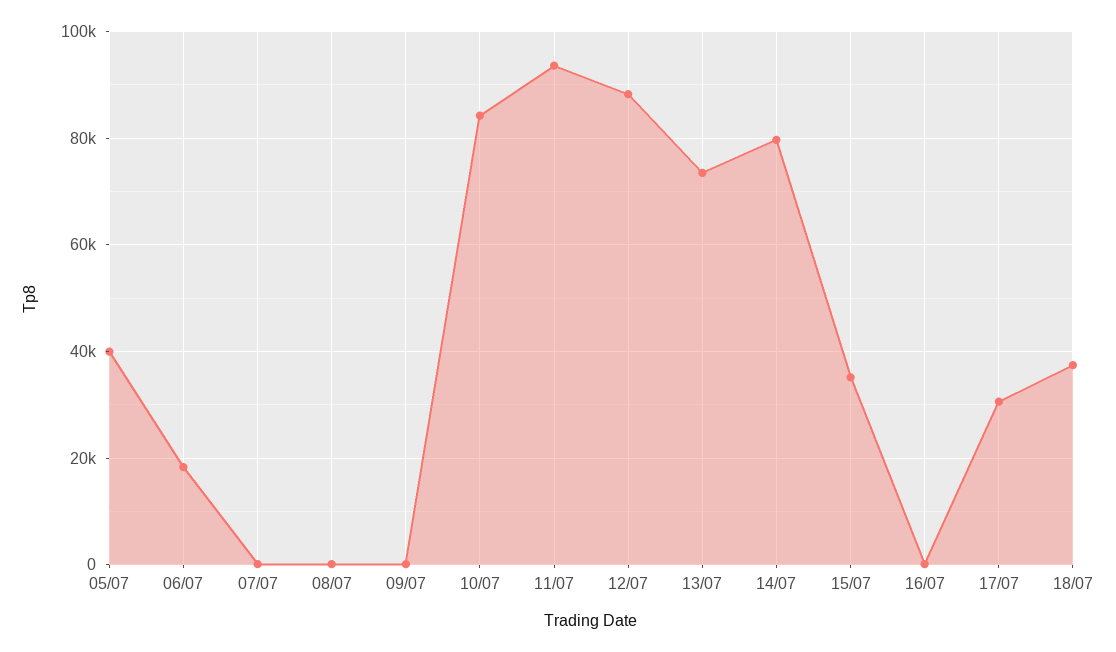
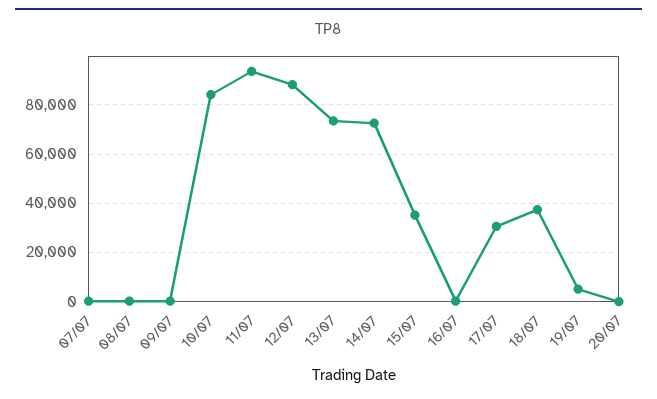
05/07: 40000 -> none
06/07: 18000 -> none
14/07: 80000 -> 72500
19/07: none -> 5000
20/07: none -> 0

